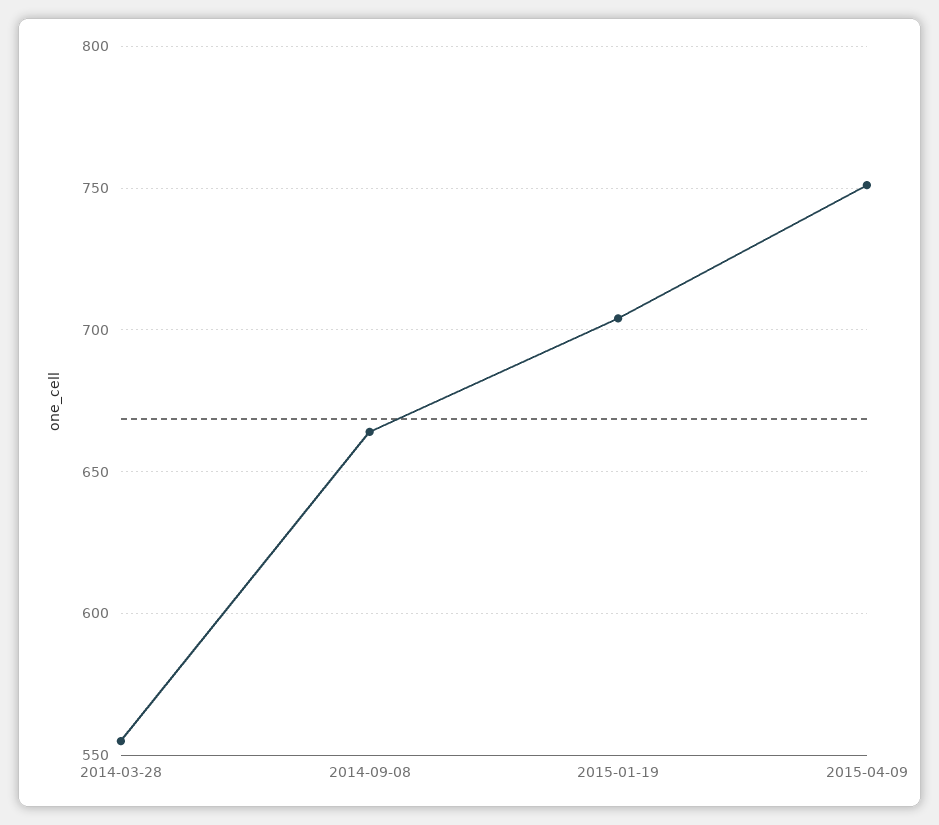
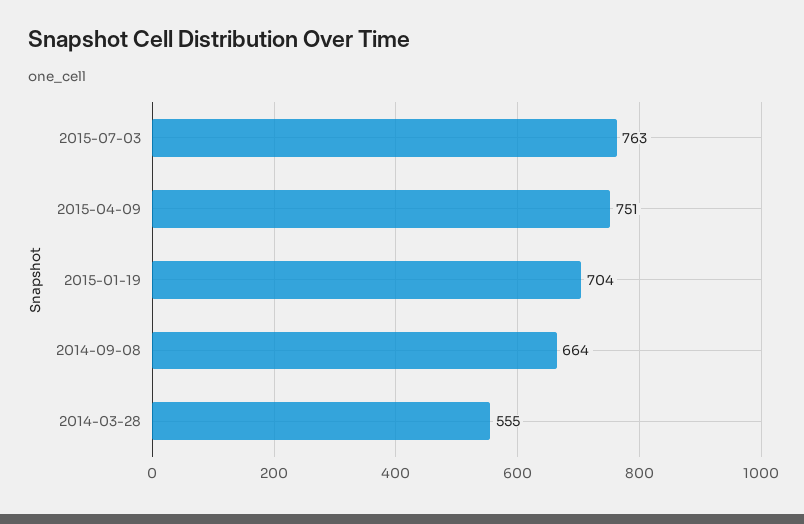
2015-07-03: none -> 763

